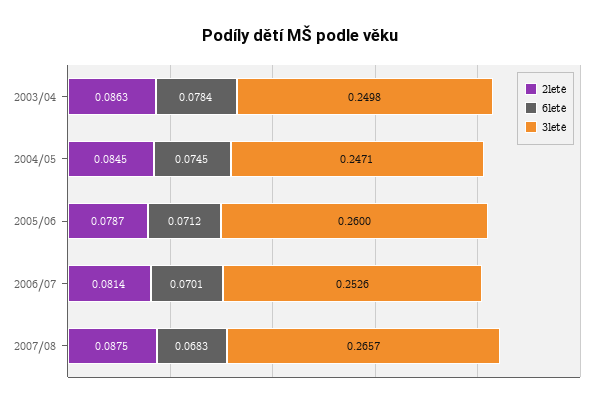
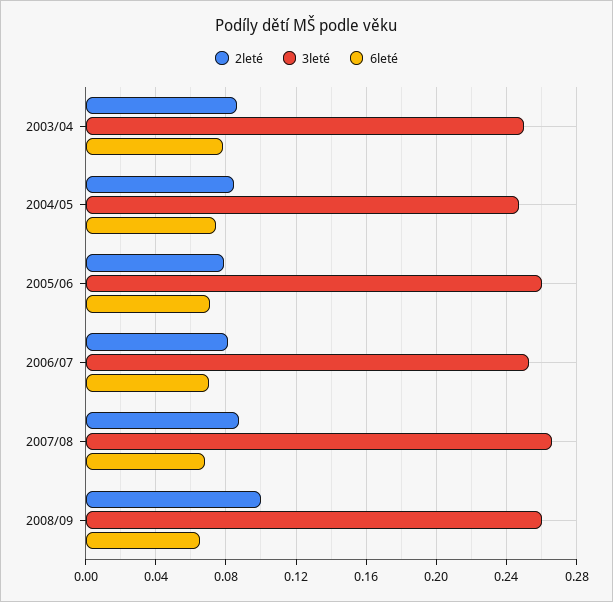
2leté, 2008/09: none -> 0.1
3leté, 2008/09: none -> 0.26
6leté, 2008/09: none -> 0.065

